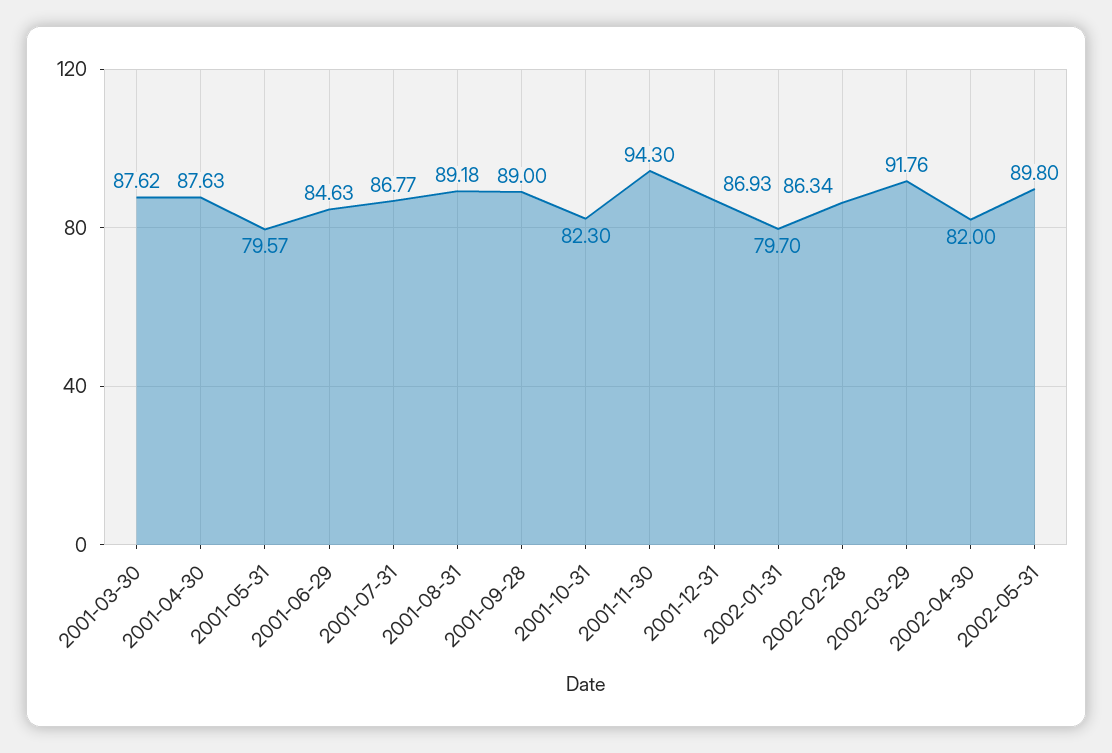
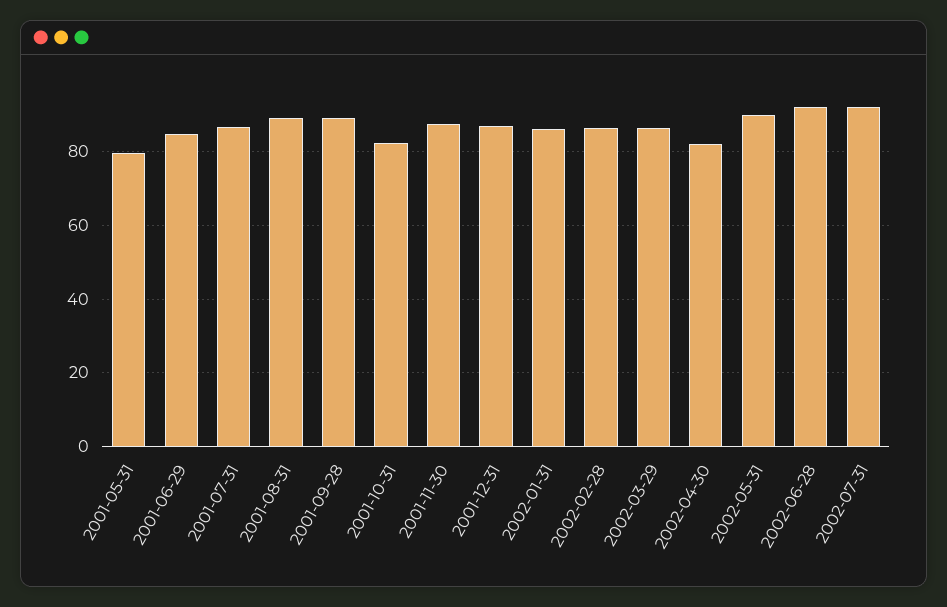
2001-03-30: 87.62 -> none
2001-04-30: 87.63 -> none
2001-11-30: 94.3 -> 88
2002-01-31: 79.7 -> 86
2002-03-29: 91.76 -> 86
2002-06-28: none -> 92
2002-07-31: none -> 92

